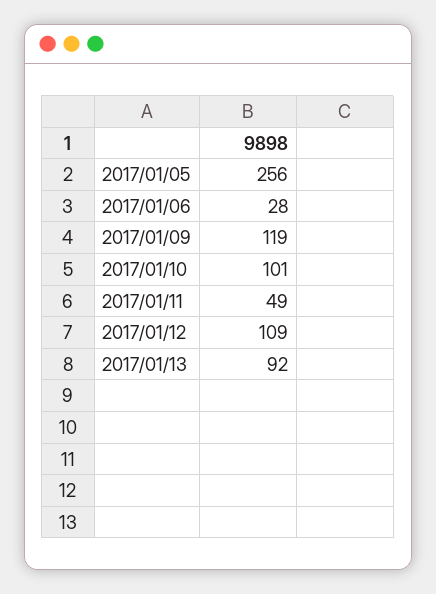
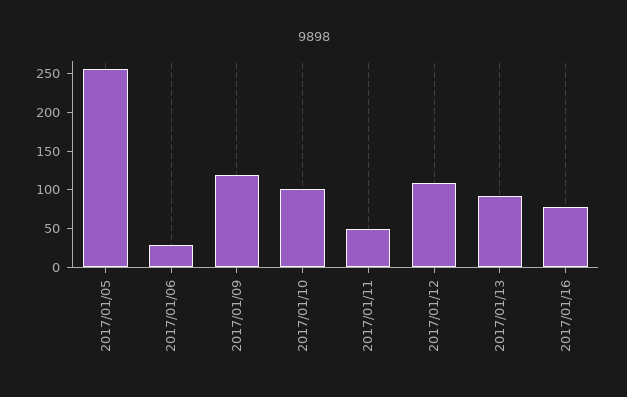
2017/01/16: none -> 75

